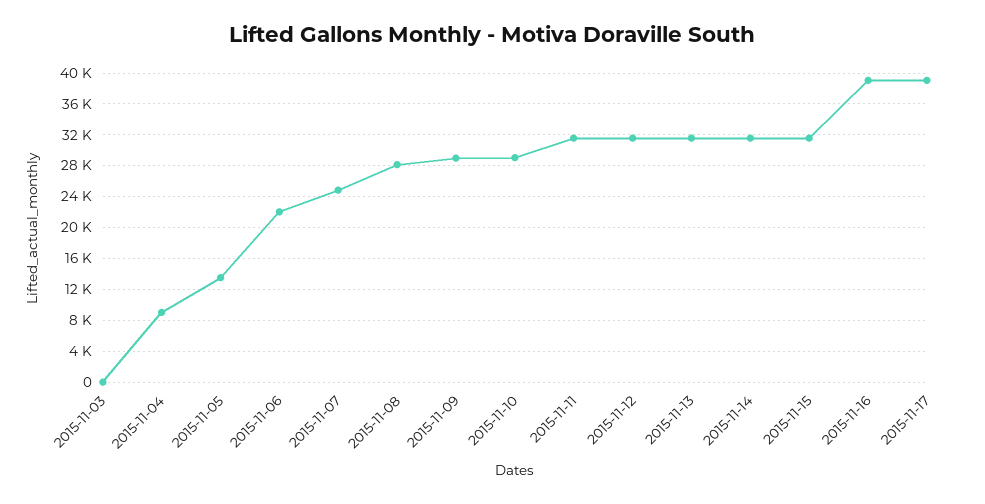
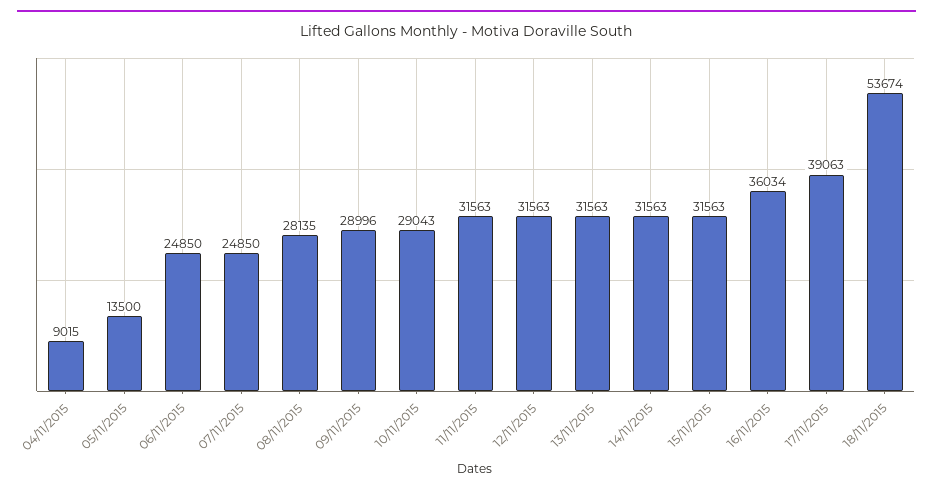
2015-11-03: 0 -> none
2015-11-06: 22000 -> 24850
2015-11-16: 39000 -> 36034
18/11/2015: none -> 53674

